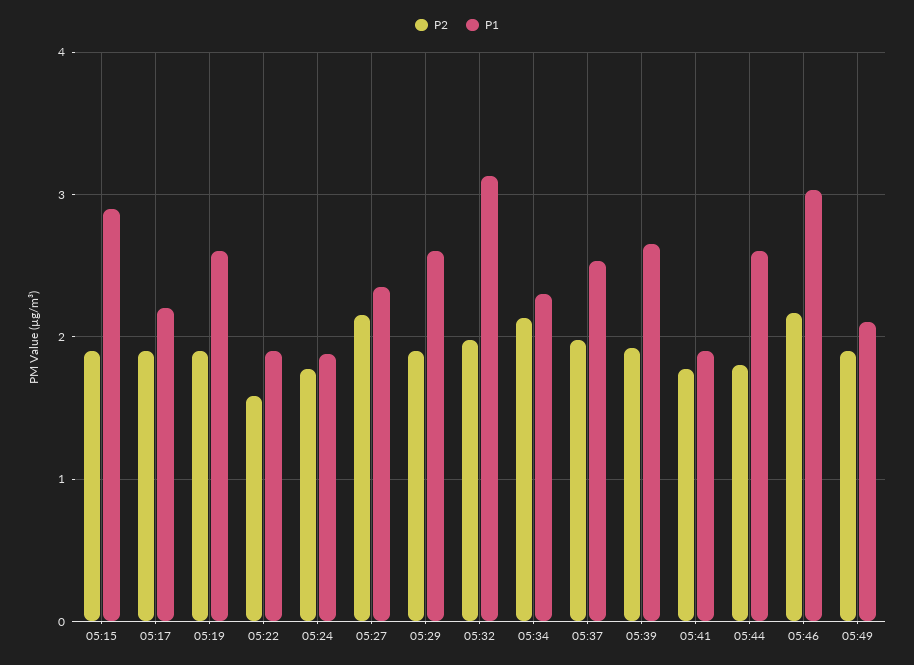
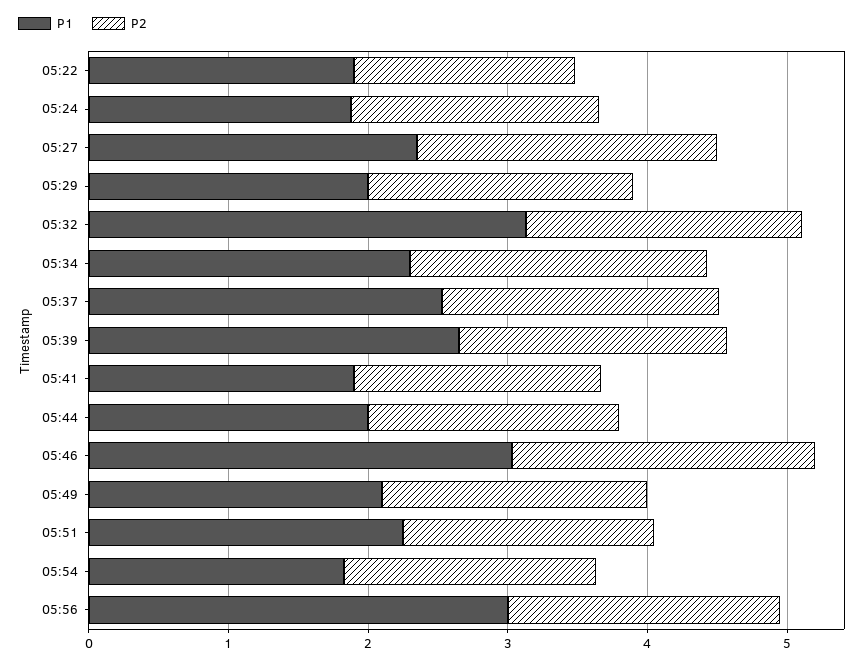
P2, 05:15: 1.9 -> none
P1, 05:15: 2.9 -> none
P2, 05:17: 1.9 -> none
P1, 05:17: 2.2 -> none
P2, 05:19: 1.9 -> none
P1, 05:19: 2.6 -> none
P1, 05:29: 2.6 -> 2
P1, 05:44: 2.6 -> 2
P1, 05:51: none -> 2.2
P2, 05:51: none -> 1.8
P1, 05:54: none -> 1.8
P2, 05:54: none -> 1.8
P1, 05:56: none -> 3
P2, 05:56: none -> 2

